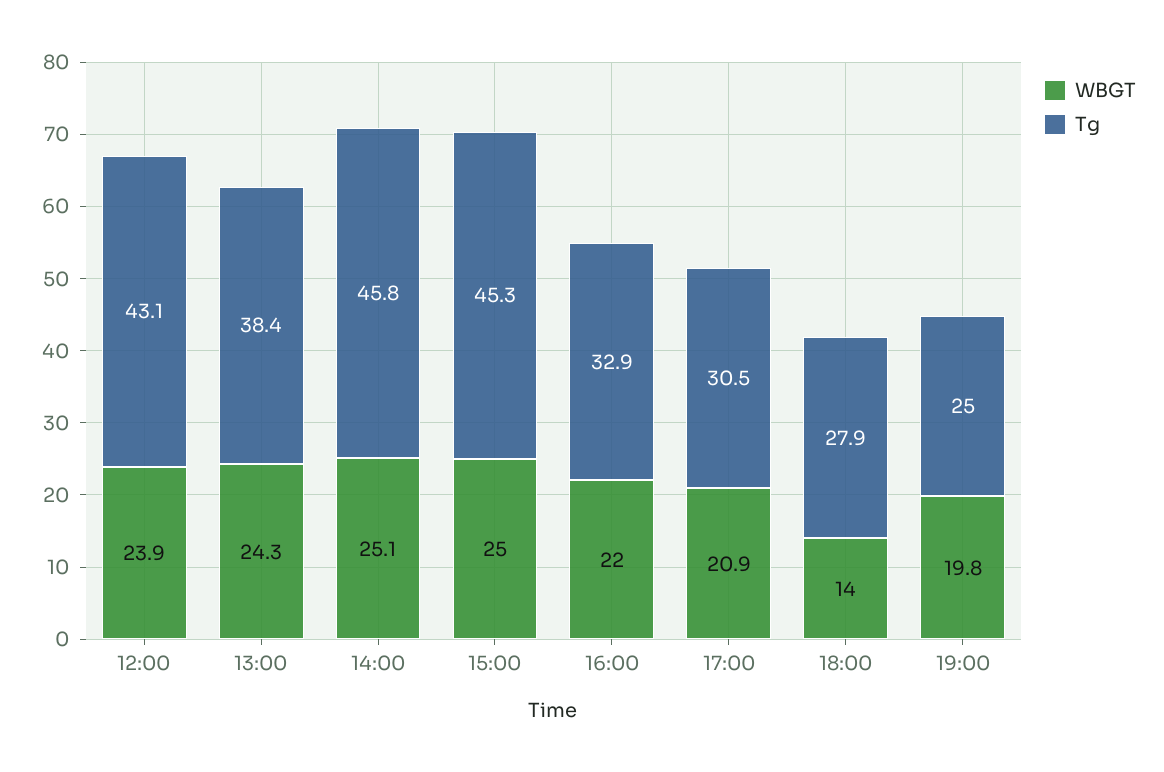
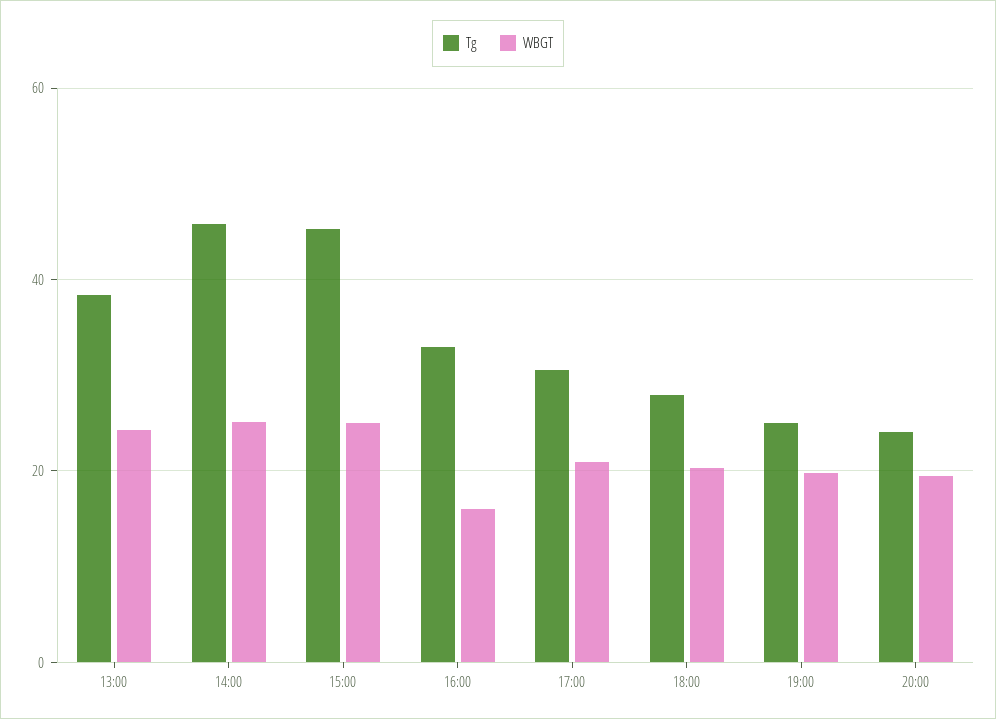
WBGT, 12:00: 23.9 -> none
Tg, 12:00: 43.1 -> none
WBGT, 16:00: 22 -> 16
WBGT, 18:00: 14 -> 20
Tg, 20:00: none -> 24
WBGT, 20:00: none -> 20

